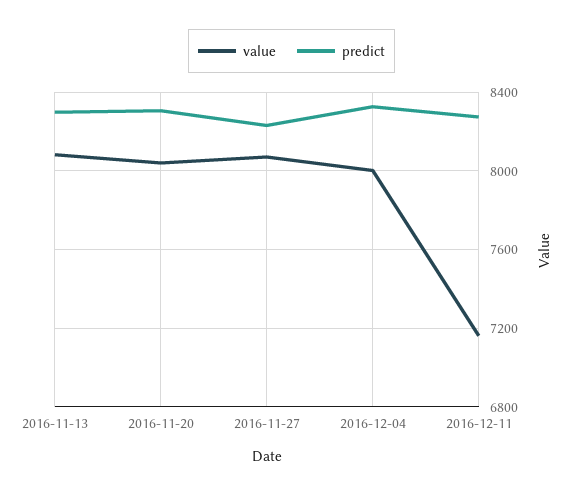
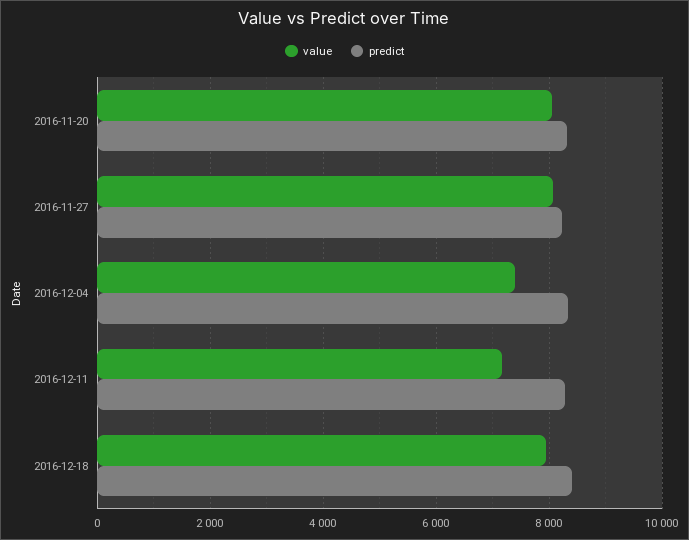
value, 2016-11-13: 8100 -> none
predict, 2016-11-13: 8300 -> none
value, 2016-12-04: 8000 -> 7400
value, 2016-12-18: none -> 8000
predict, 2016-12-18: none -> 8400

